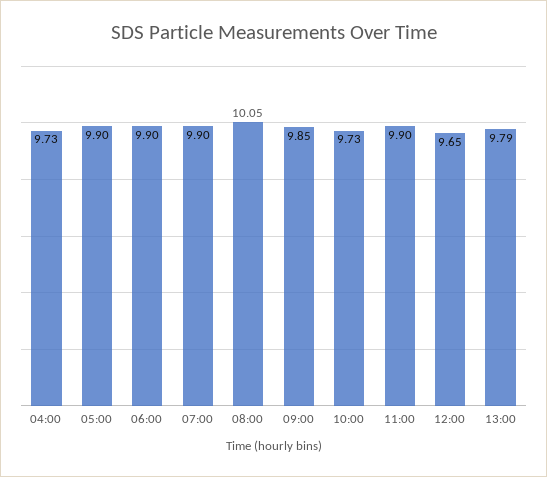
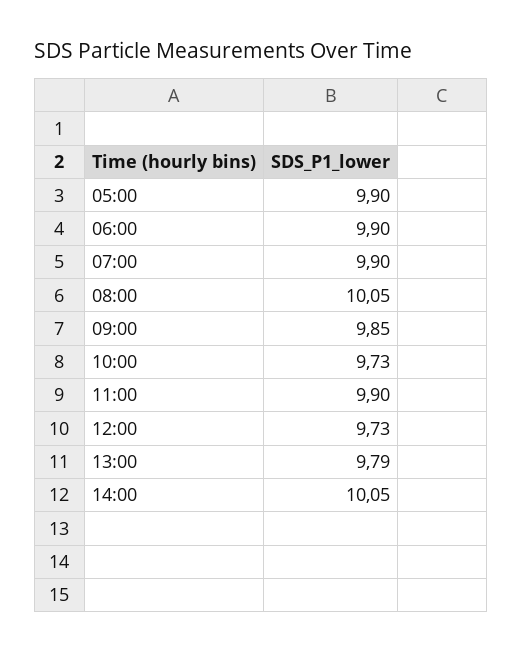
04:00: 9.73 -> none
12:00: 9.65 -> 9.73
14:00: none -> 10.05

